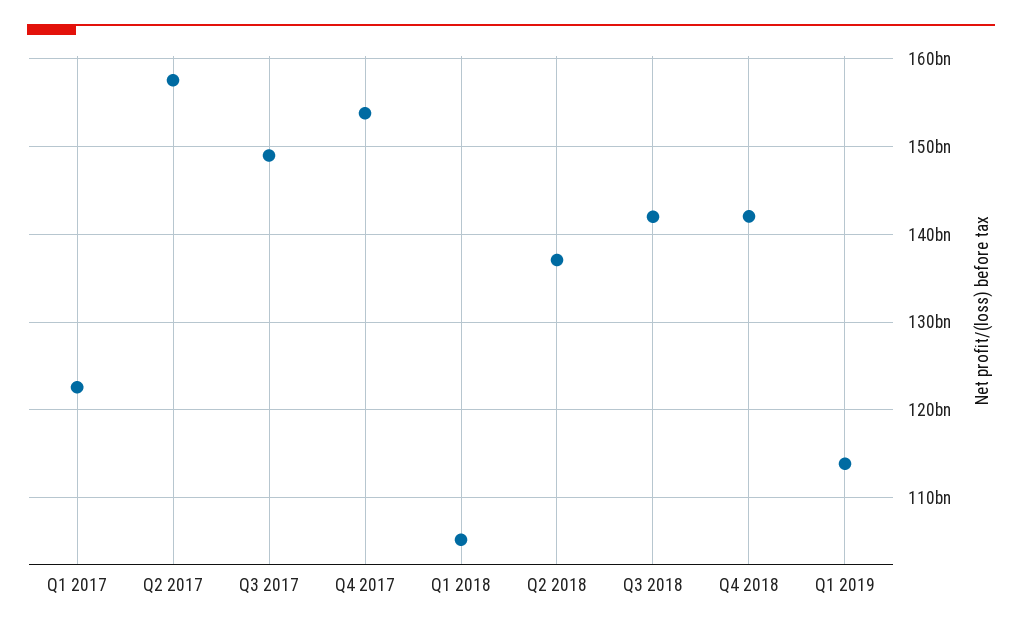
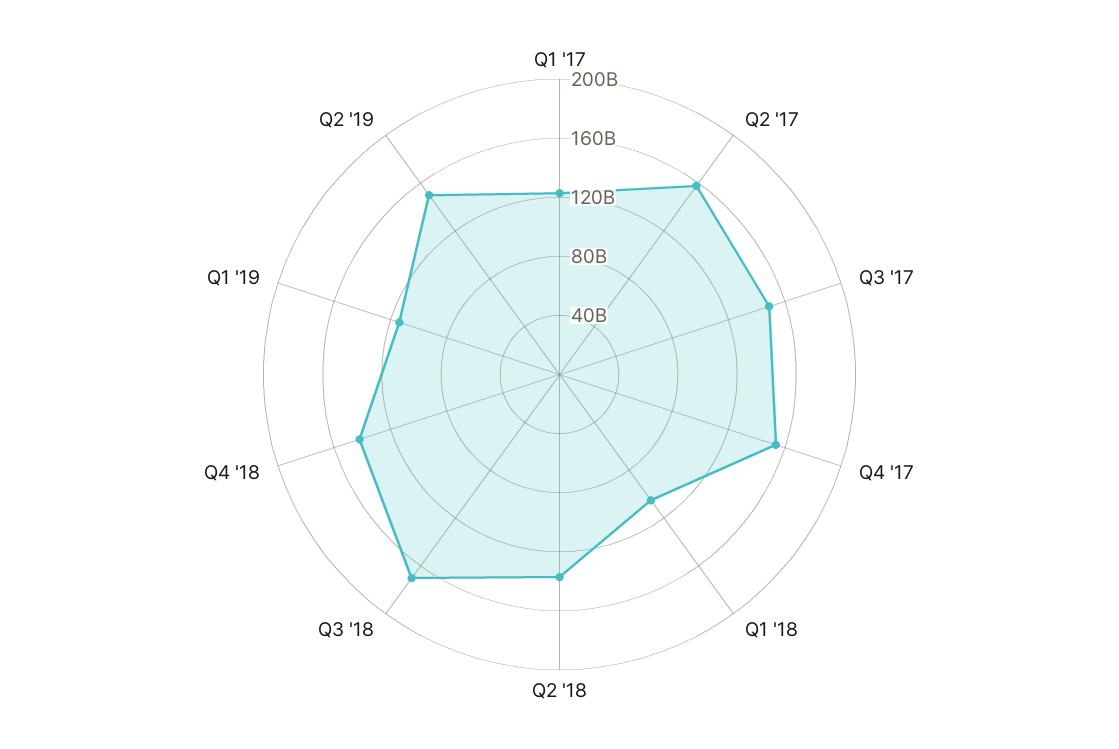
Q3 2018: 142000000000 -> 170000000000
Q2 '19: none -> 150000000000

